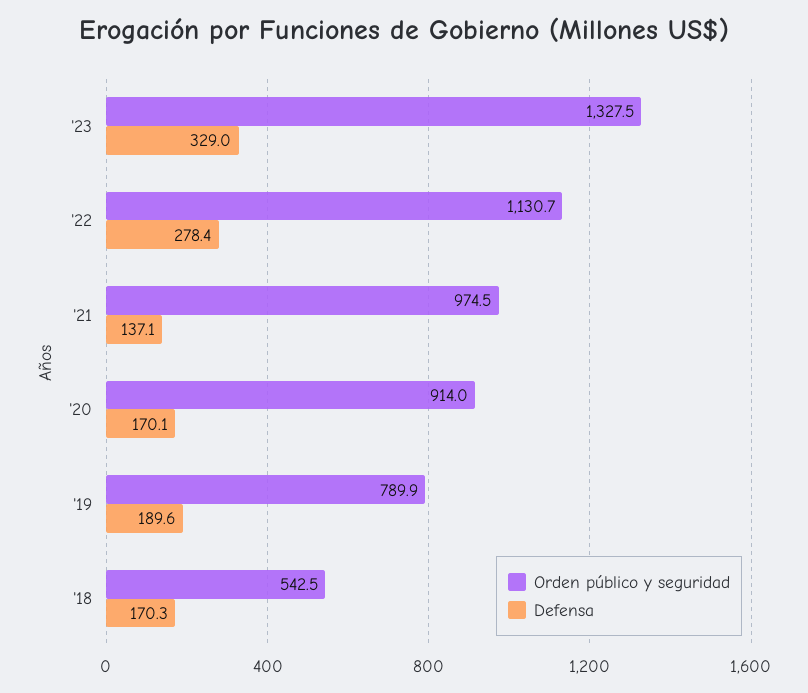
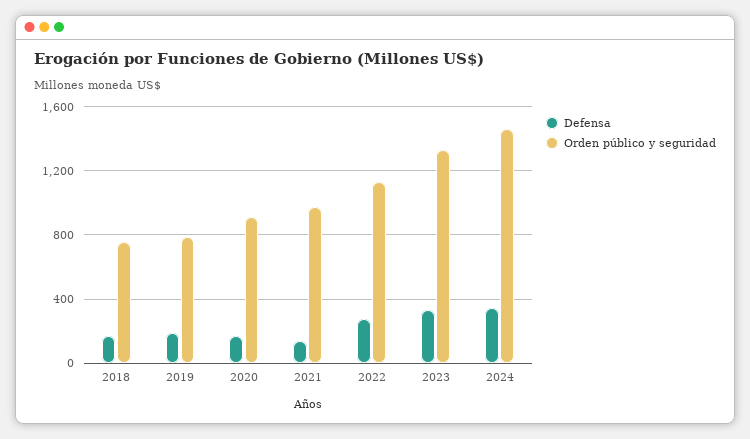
Orden público y seguridad, '18: 542.5 -> 750
Defensa, 2024: none -> 350
Orden público y seguridad, 2024: none -> 1450

